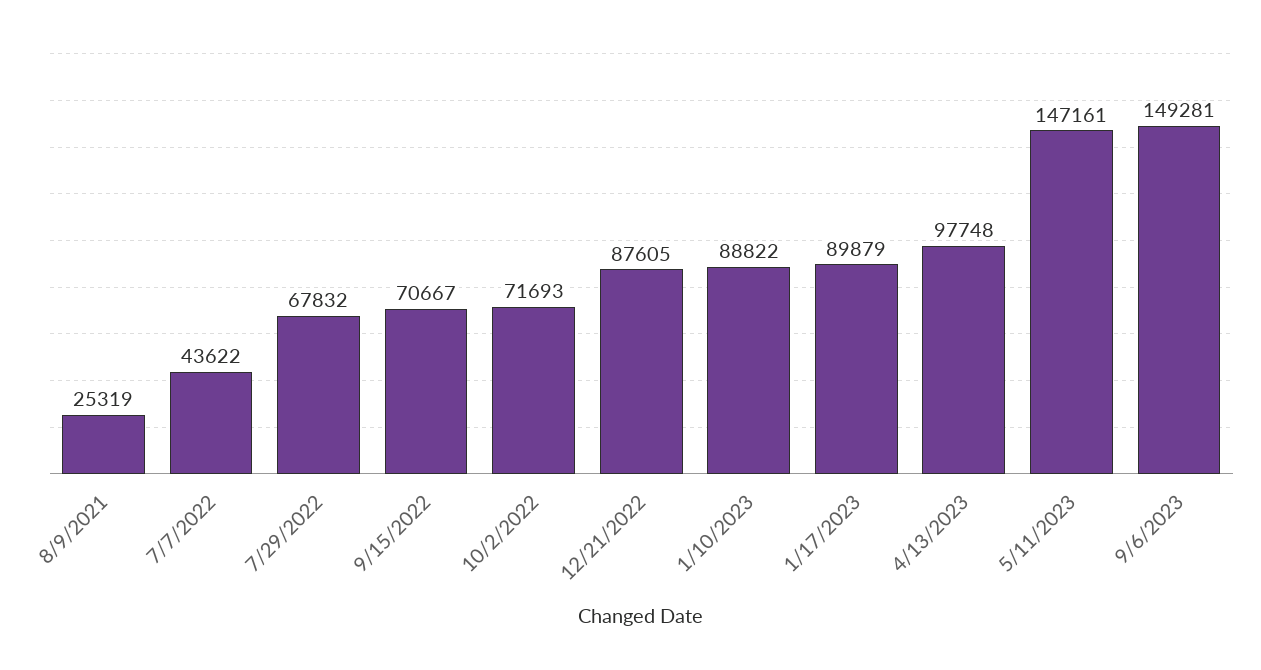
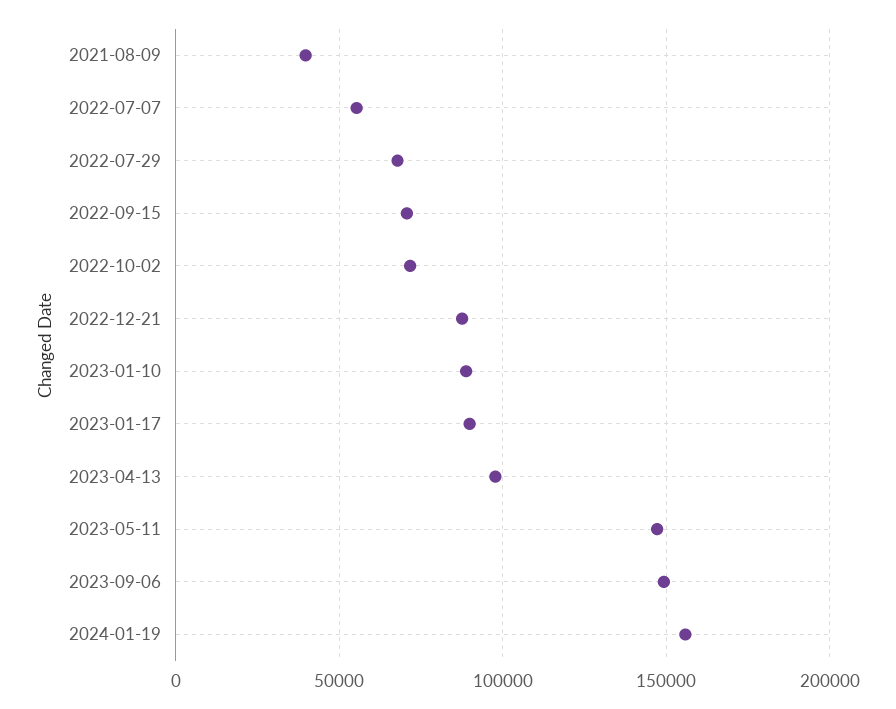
8/9/2021: 25319 -> 40000
7/7/2022: 43622 -> 55000
2024-01-19: none -> 155000

